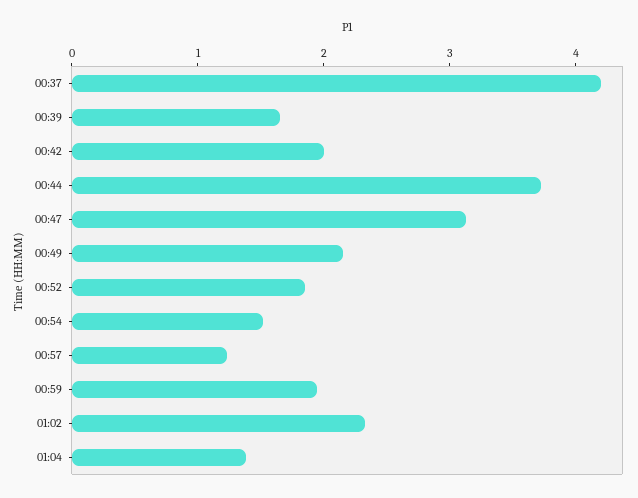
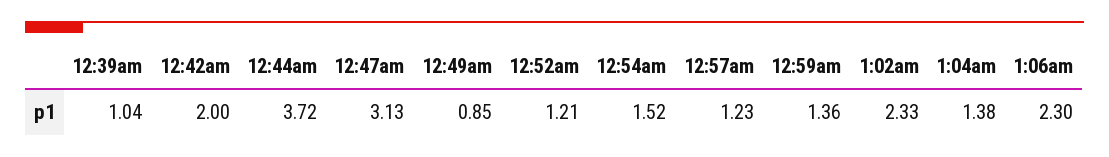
00:37: 4.2 -> none
00:39: 1.6 -> 1.04
00:49: 2.2 -> 0.85
00:52: 1.8 -> 1.21
00:59: 2 -> 1.36
1:06am: none -> 2.3

